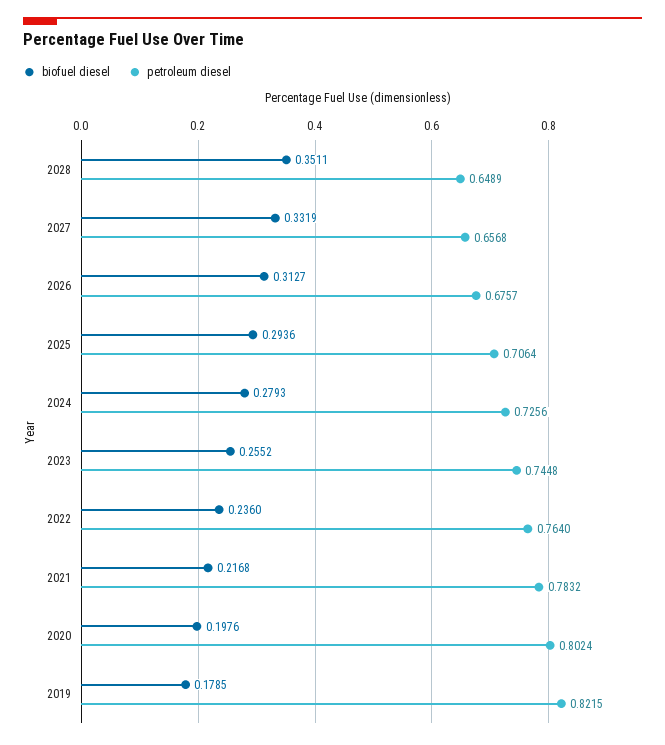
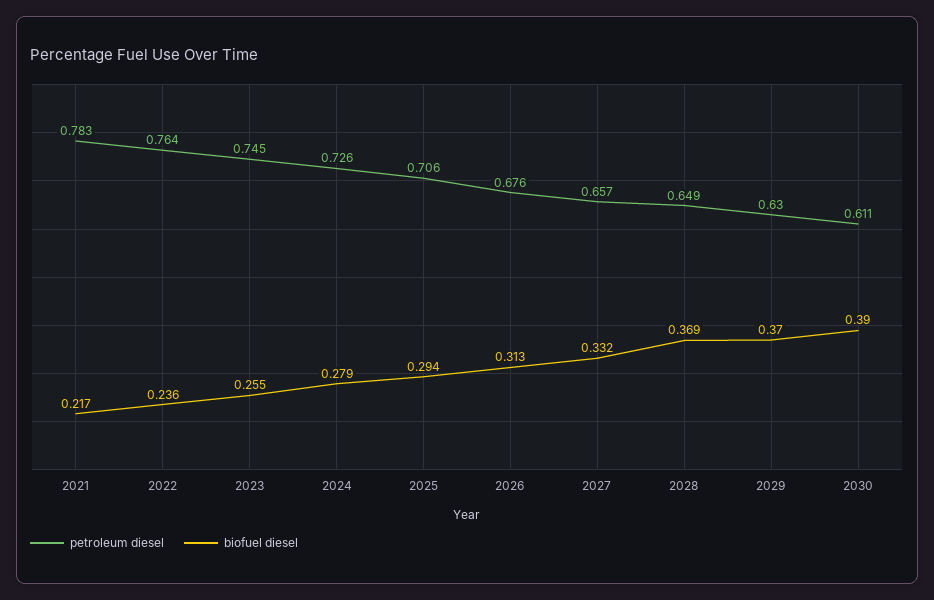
biofuel diesel, 2028: 0.3511 -> 0.369
biofuel diesel, 2020: 0.1976 -> none
petroleum diesel, 2020: 0.8024 -> none
biofuel diesel, 2019: 0.1785 -> none
petroleum diesel, 2019: 0.8215 -> none
petroleum diesel, 2029: none -> 0.63
biofuel diesel, 2029: none -> 0.37
petroleum diesel, 2030: none -> 0.611
biofuel diesel, 2030: none -> 0.39

